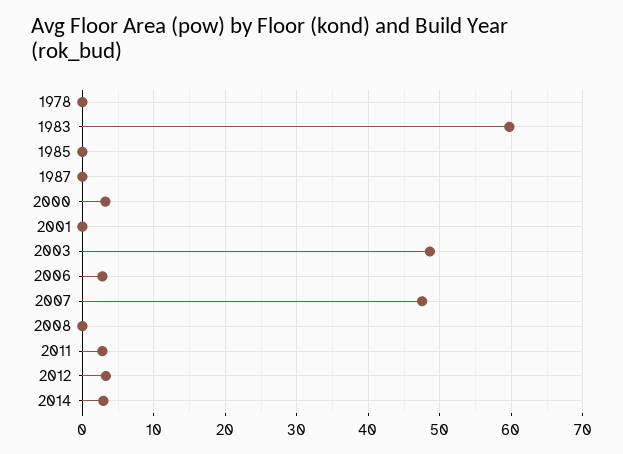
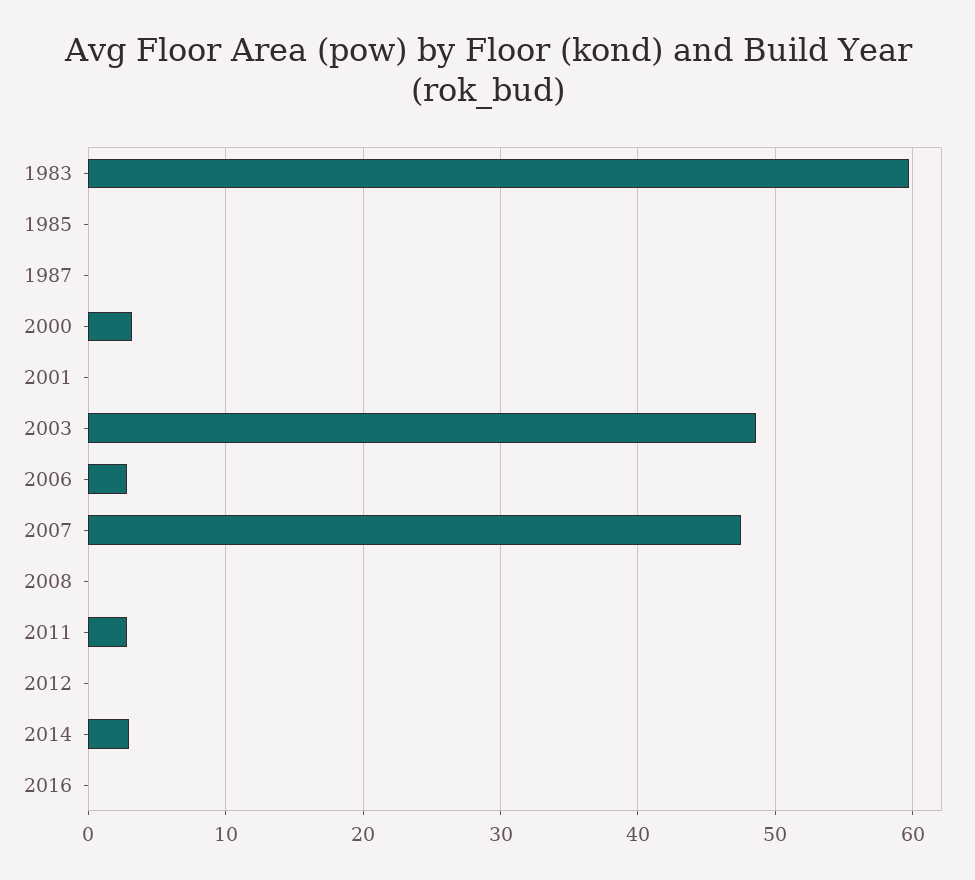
1978: 0 -> none
2012: 3 -> 0
2016: none -> 0

